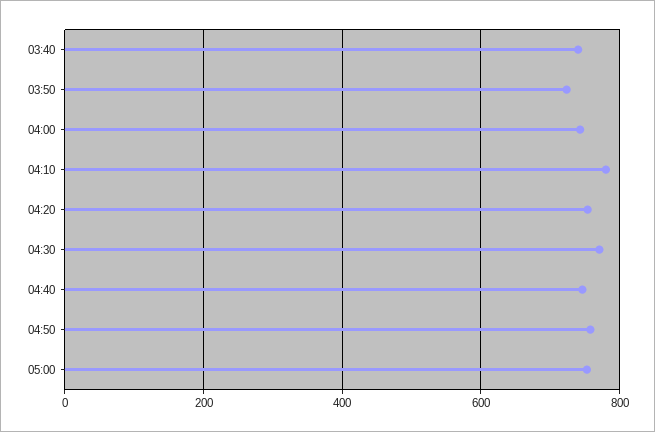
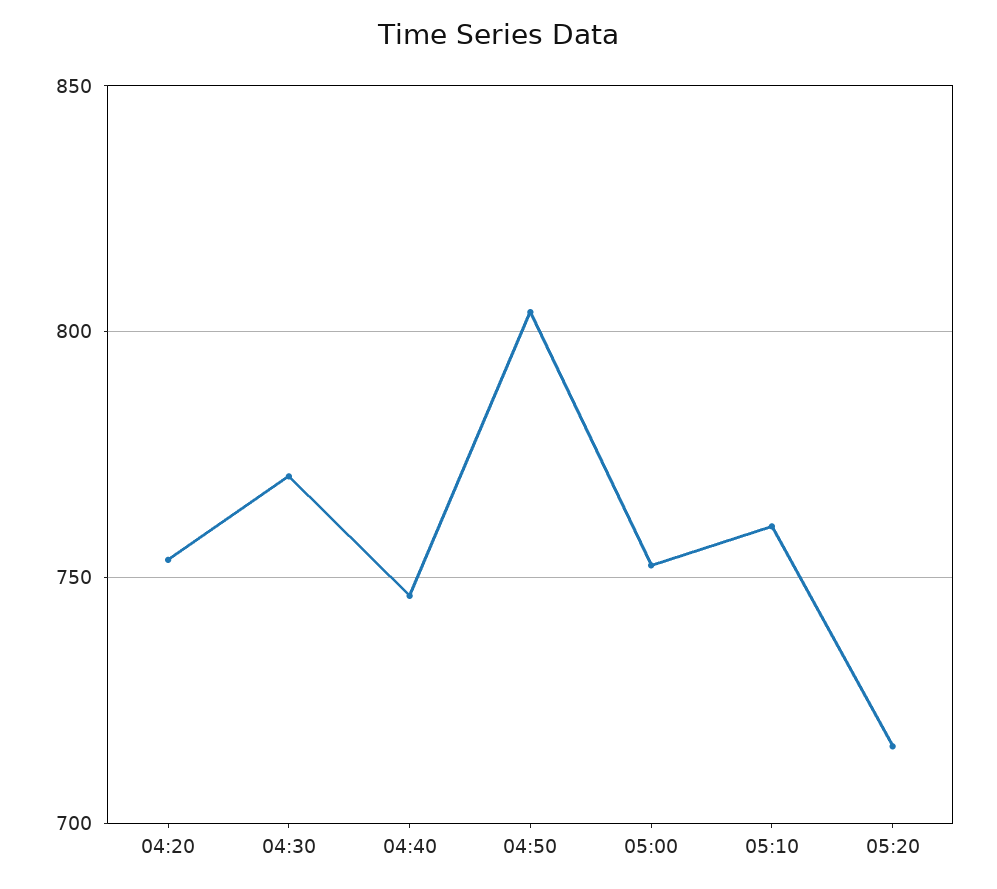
03:40: 740 -> none
03:50: 720 -> none
04:00: 740 -> none
04:10: 780 -> none
04:50: 760 -> 805
05:10: none -> 760
05:20: none -> 715

